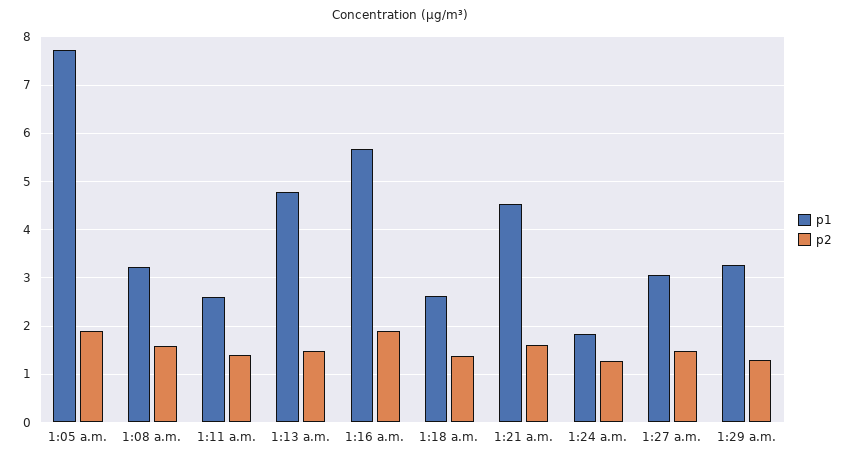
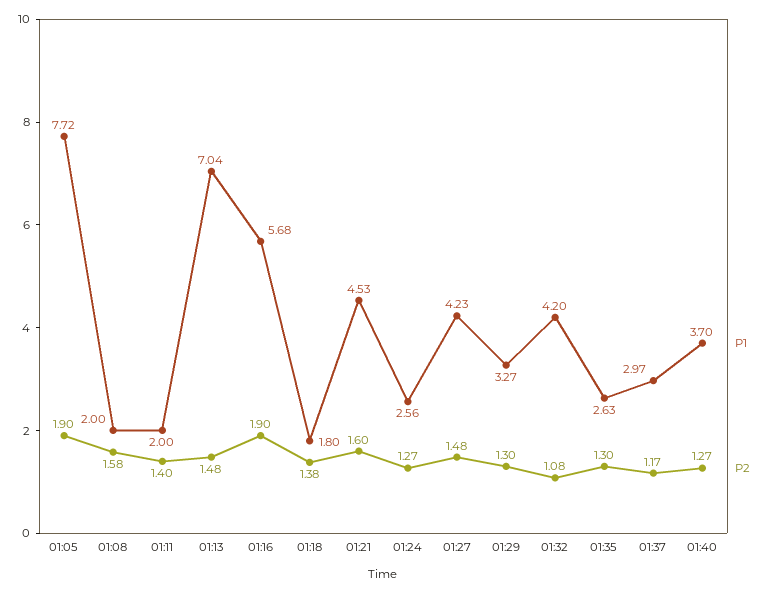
p1, 1:08 a.m.: 3.2 -> 2
p1, 1:11 a.m.: 2.6 -> 2
p1, 1:13 a.m.: 4.8 -> 7.04
p1, 1:18 a.m.: 2.6 -> 1.8
p1, 1:24 a.m.: 1.8 -> 2.56
p1, 1:27 a.m.: 3 -> 4.23
p1, 01:32: none -> 4.2
p2, 01:32: none -> 1.08
p1, 01:35: none -> 2.63
p2, 01:35: none -> 1.3
p1, 01:37: none -> 2.97
p2, 01:37: none -> 1.17
p1, 01:40: none -> 3.7
p2, 01:40: none -> 1.27

